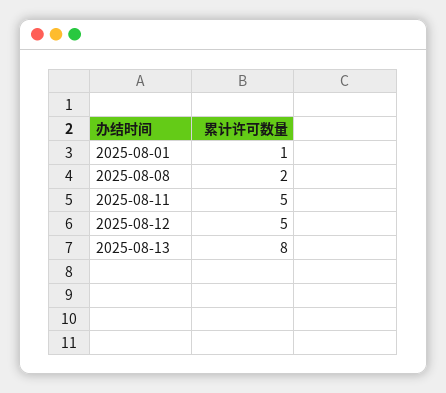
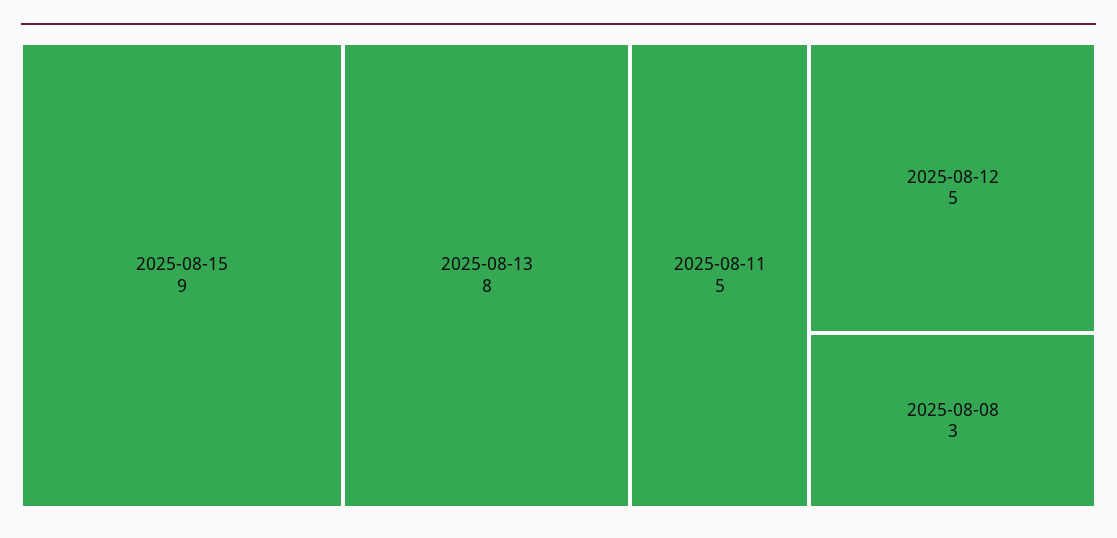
2025-08-01: 1 -> none
2025-08-08: 2 -> 3
2025-08-15: none -> 9

